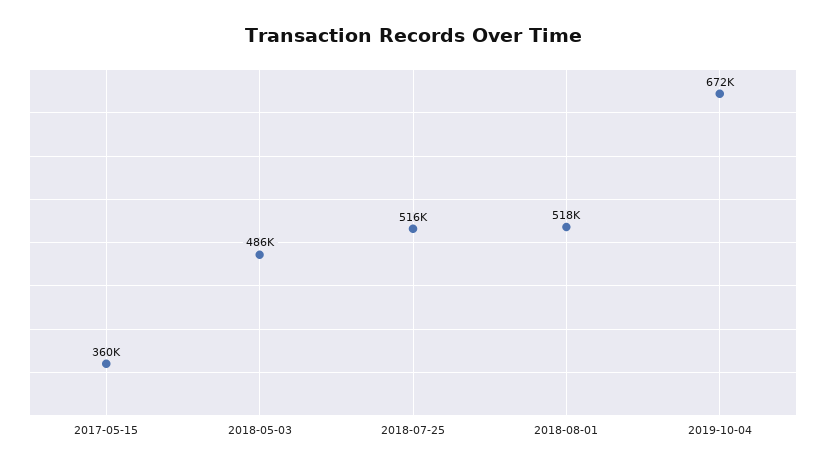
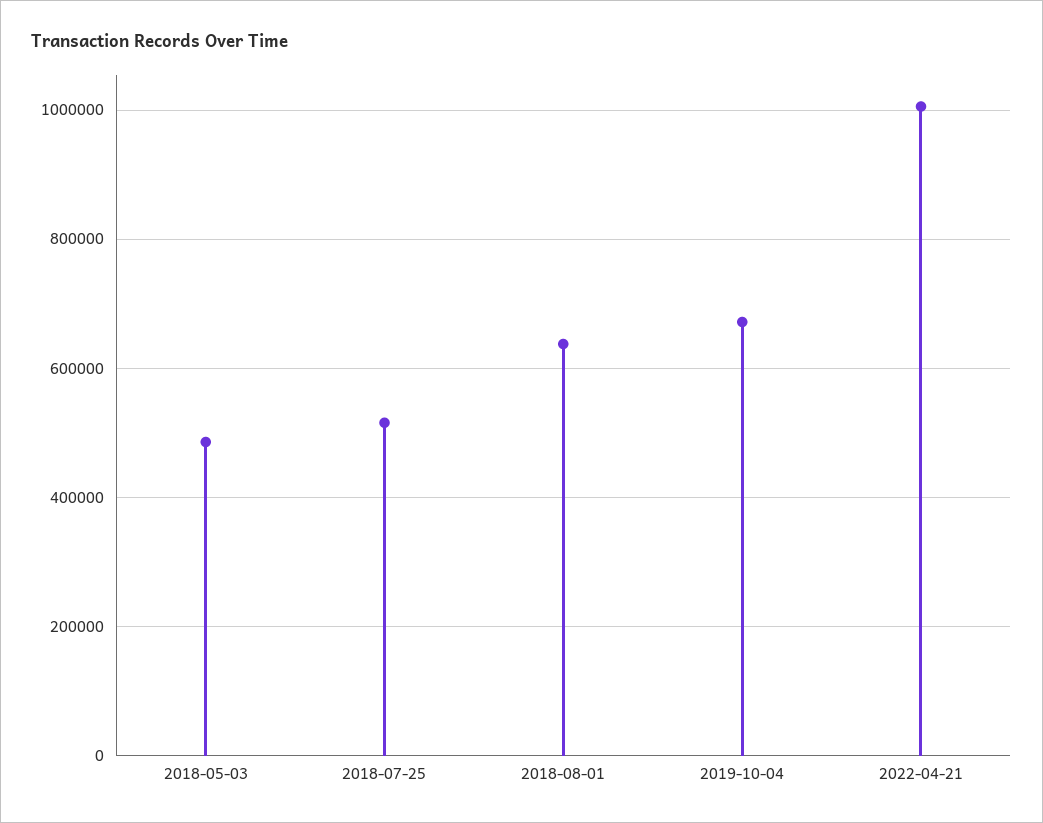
2017-05-15: 360000 -> none
2018-08-01: 518000 -> 640000
2022-04-21: none -> 1000000

